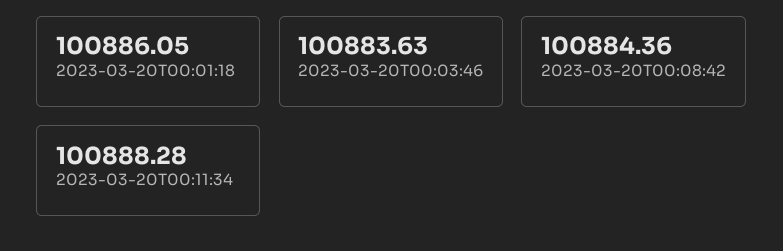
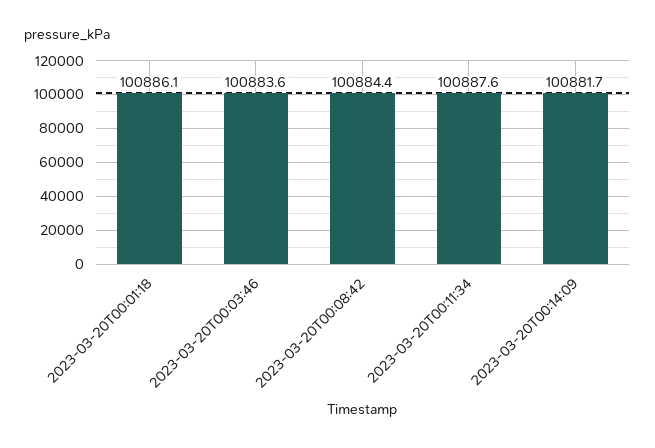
2023-03-20T00:11:34: 100888.28 -> 100887.6
2023-03-20T00:14:09: none -> 100881.7

